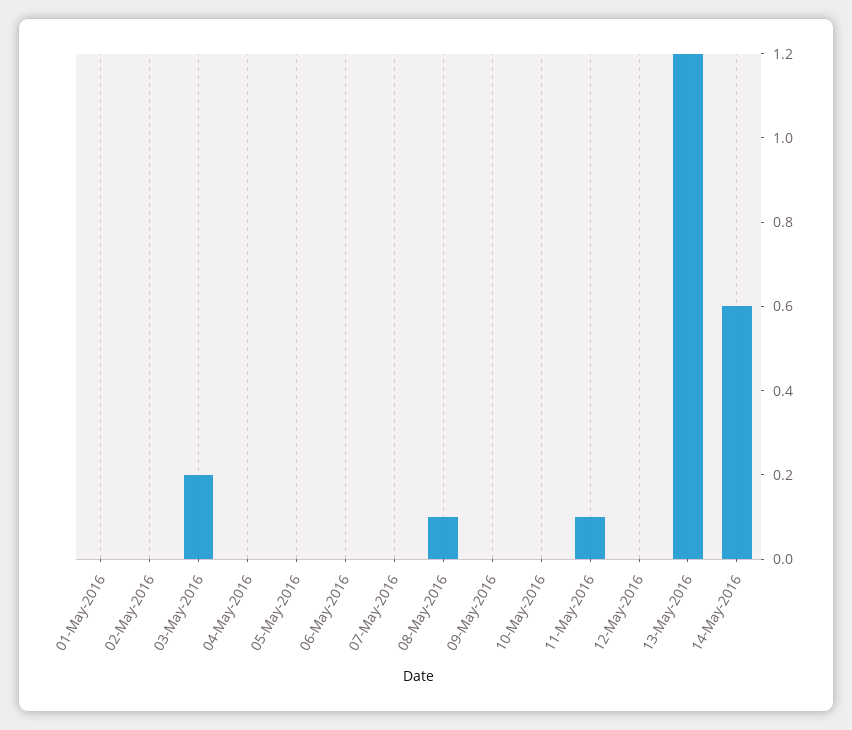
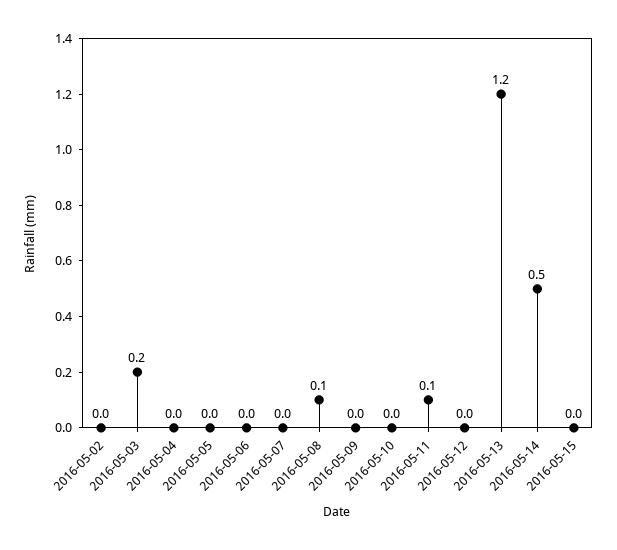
01-May-2016: 0 -> none
14-May-2016: 0.6 -> 0.5
2016-05-15: none -> 0

